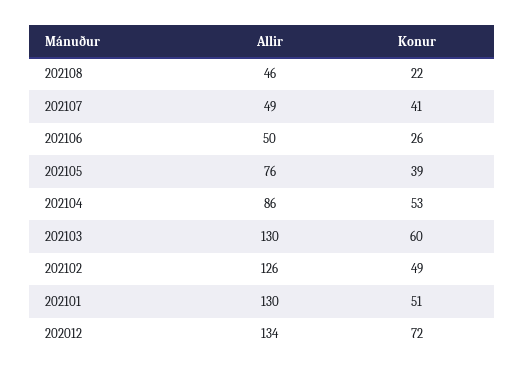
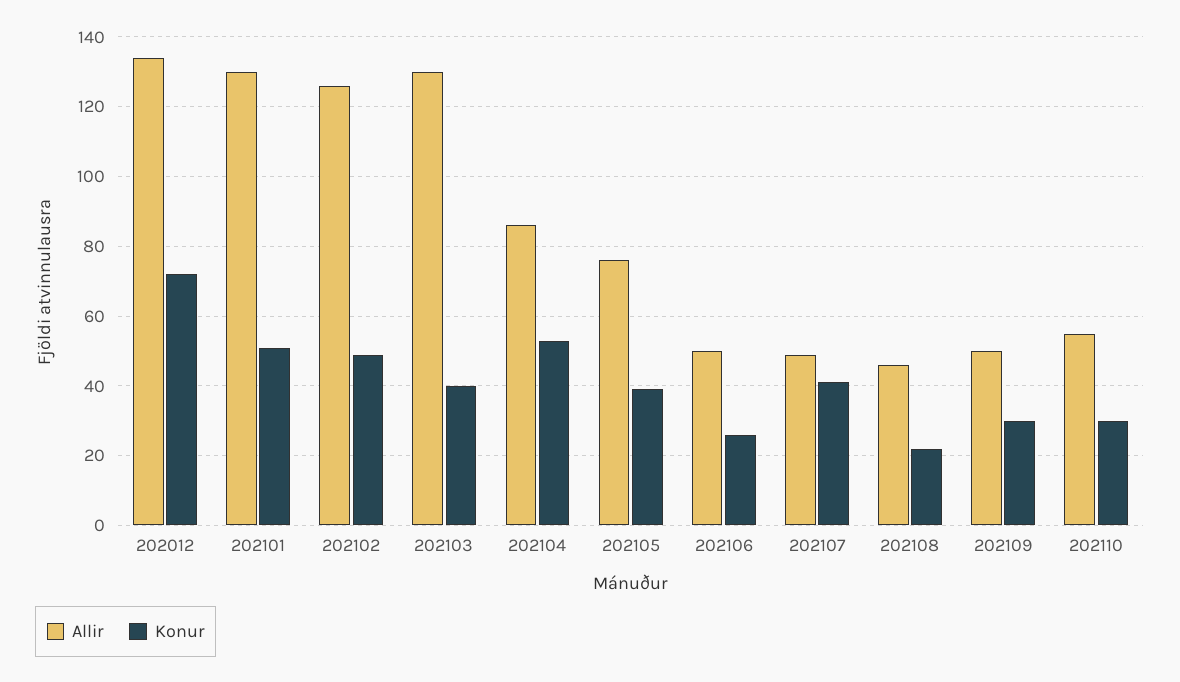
Konur, 202103: 60 -> 40
Allir, 202109: none -> 50
Konur, 202109: none -> 30
Allir, 202110: none -> 55
Konur, 202110: none -> 30

